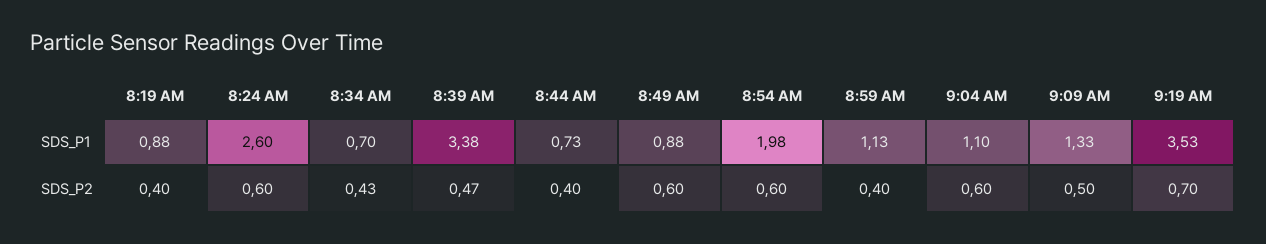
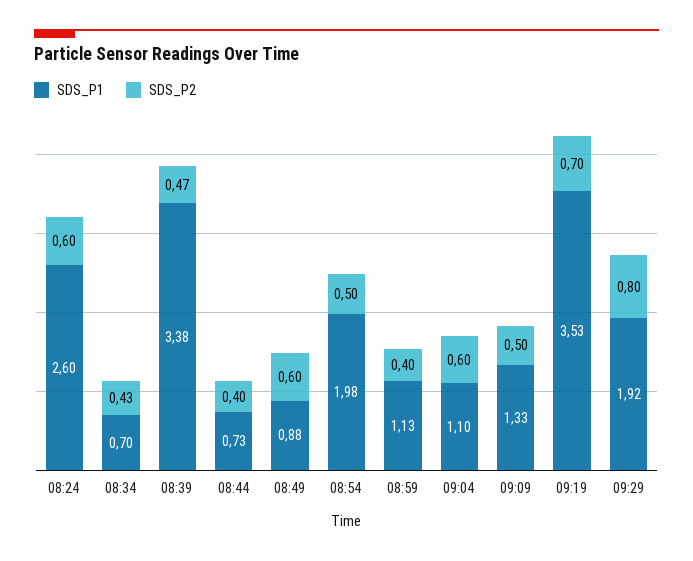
SDS_P1, 8:19 AM: 0.88 -> none
SDS_P2, 8:19 AM: 0.4 -> none
SDS_P2, 8:54 AM: 0.6 -> 0.5
SDS_P1, 09:29: none -> 1.92
SDS_P2, 09:29: none -> 0.8

